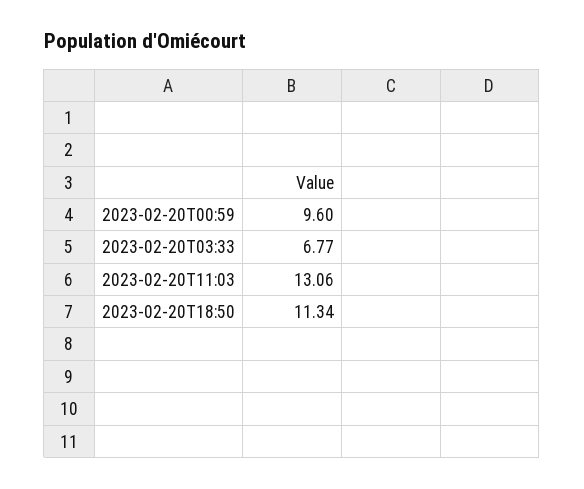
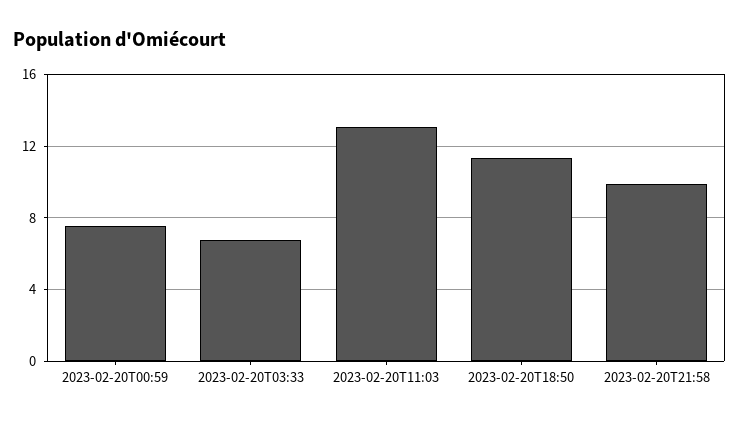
2023-02-20T00:59: 9.6 -> 7.5
2023-02-20T21:58: none -> 10

